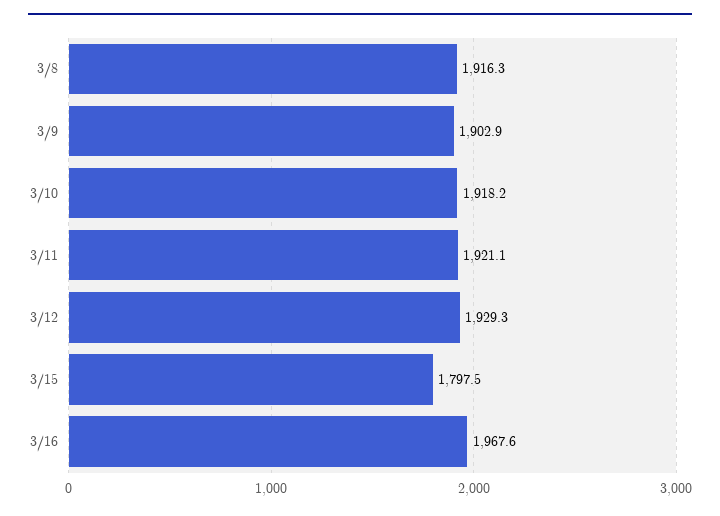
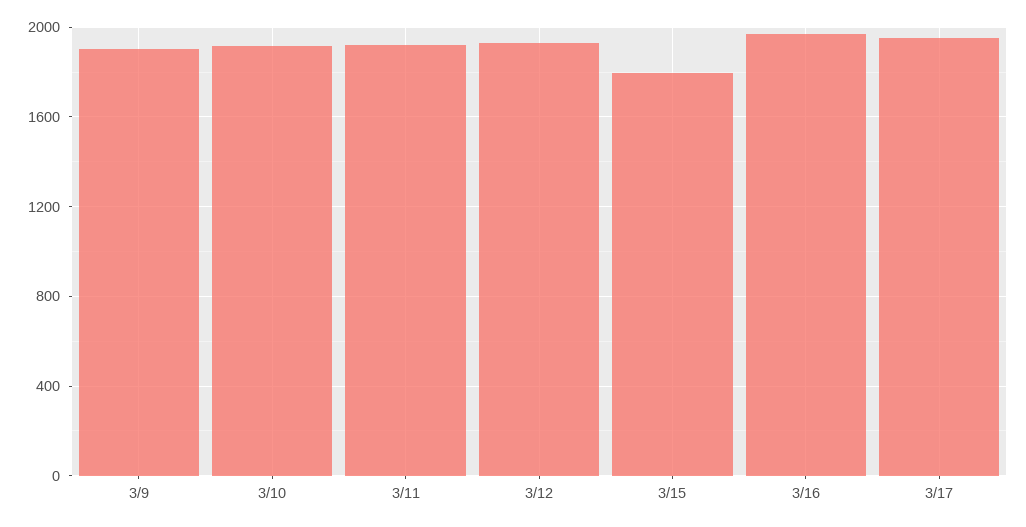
3/8: 1916.3 -> none
3/17: none -> 1950

